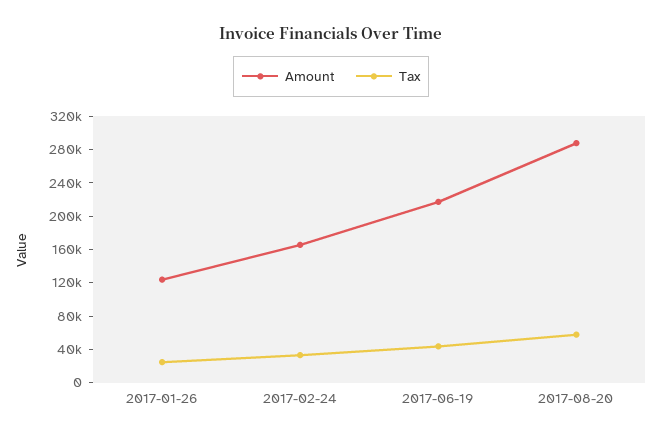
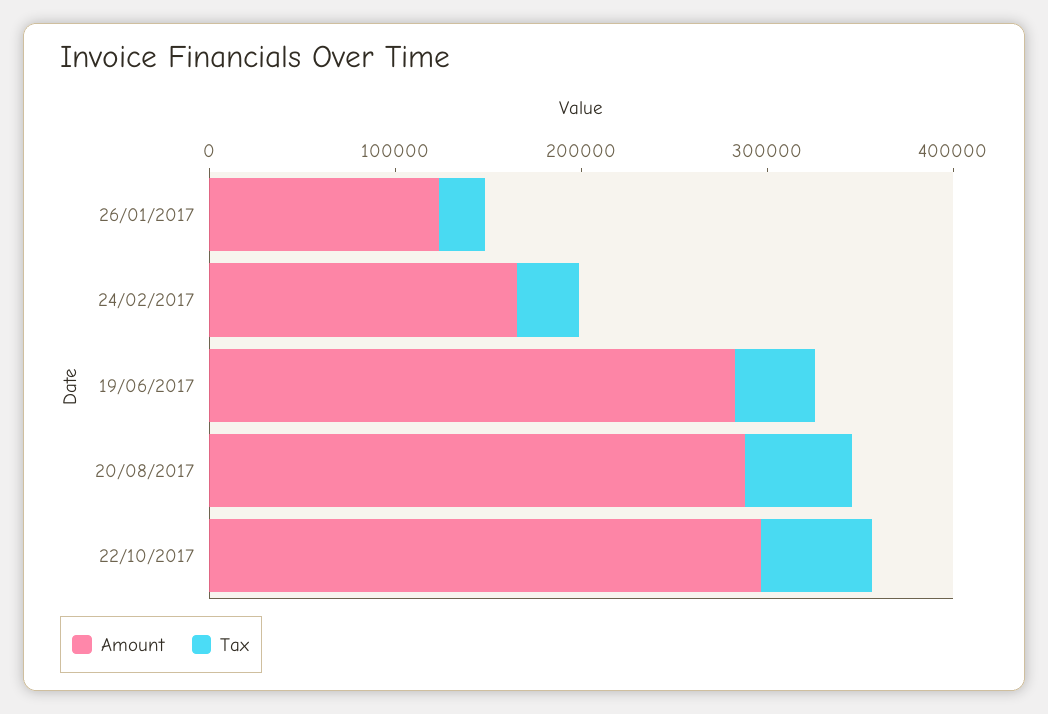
Amount, 2017-06-19: 220000 -> 280000
Amount, 22/10/2017: none -> 300000
Tax, 22/10/2017: none -> 60000

